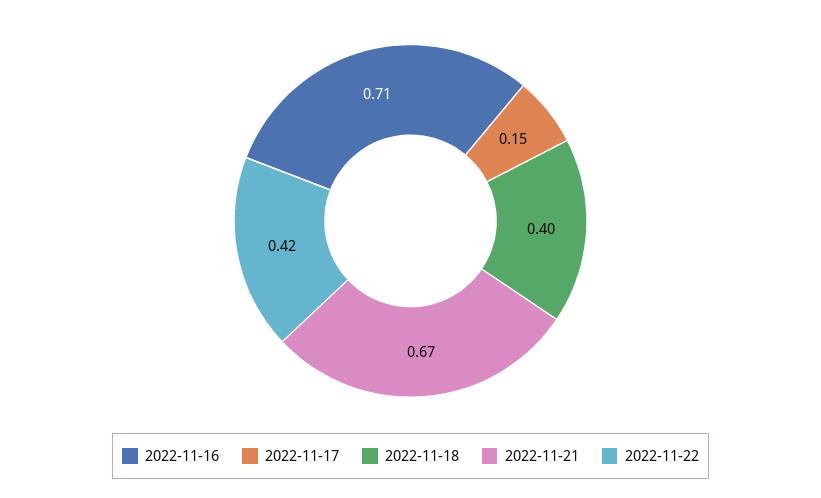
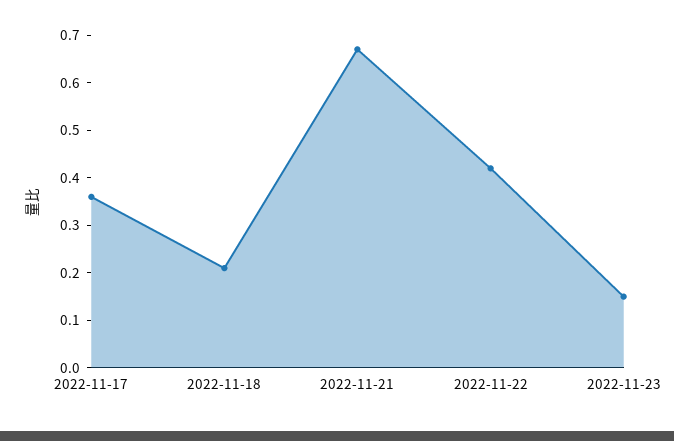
2022-11-16: 0.71 -> none
2022-11-17: 0.15 -> 0.35
2022-11-18: 0.4 -> 0.2
2022-11-23: none -> 0.15

